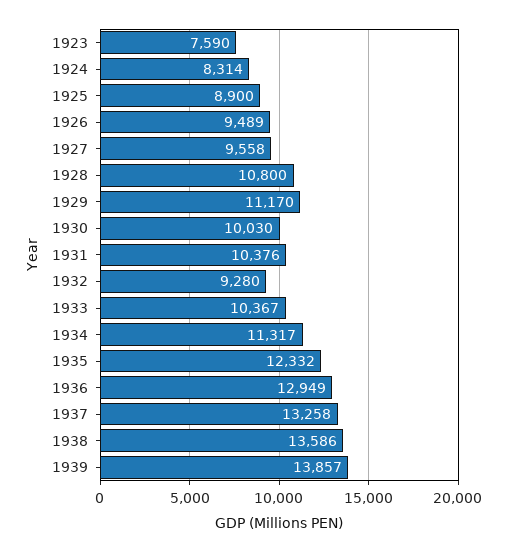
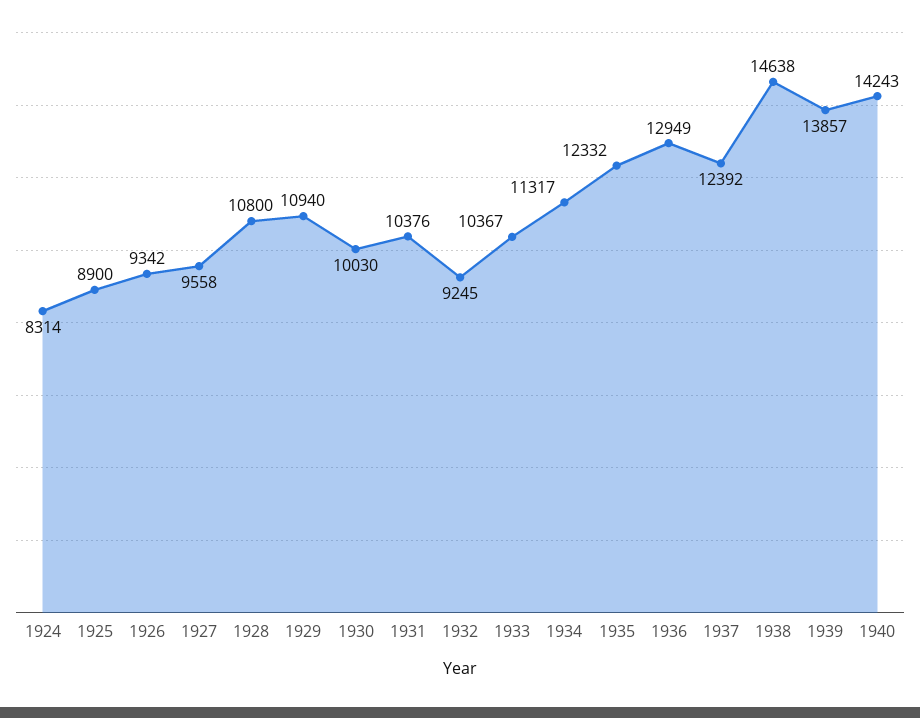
1923: 7590 -> none
1926: 9489 -> 9342
1929: 11170 -> 10940
1932: 9280 -> 9245
1937: 13258 -> 12392
1938: 13586 -> 14638
1940: none -> 14243

